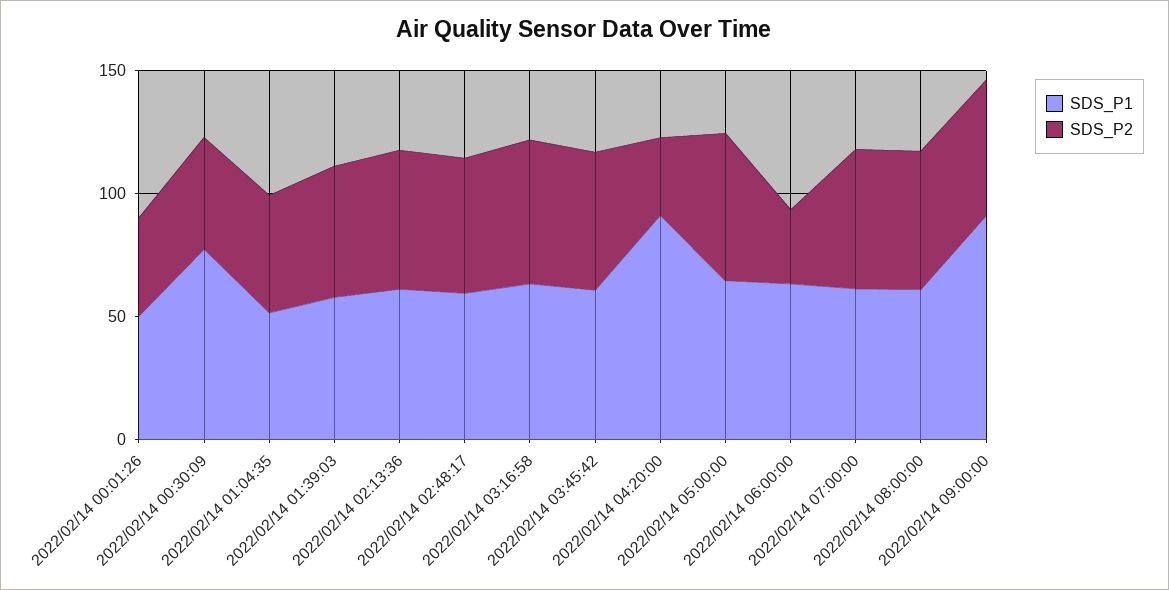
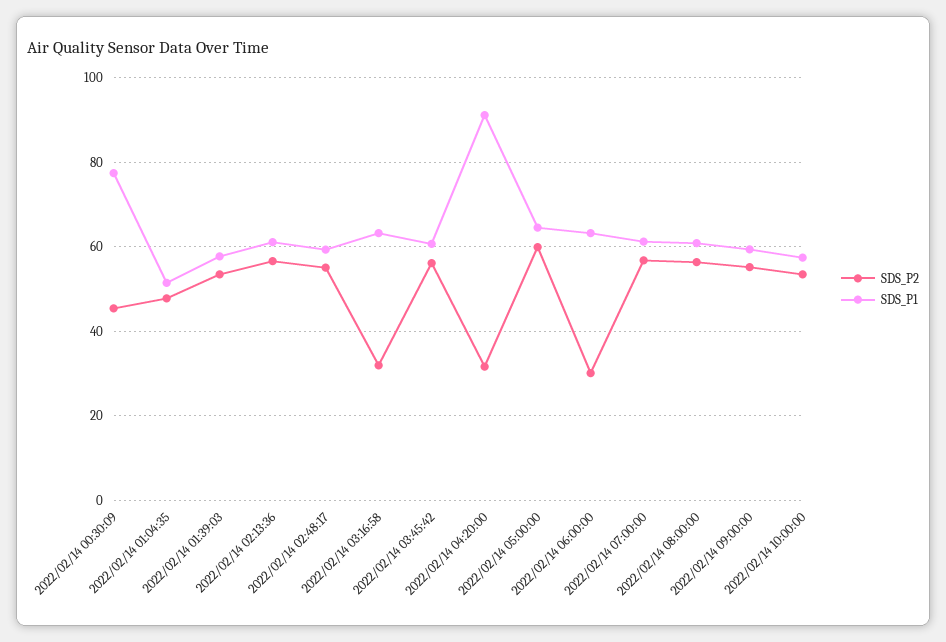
SDS_P1, 2022/02/14 00:01:26: 50 -> none
SDS_P2, 2022/02/14 00:01:26: 40 -> none
SDS_P2, 2022/02/14 03:16:58: 60 -> 32
SDS_P1, 2022/02/14 09:00:00: 90 -> 60
SDS_P2, 2022/02/14 10:00:00: none -> 54
SDS_P1, 2022/02/14 10:00:00: none -> 58

